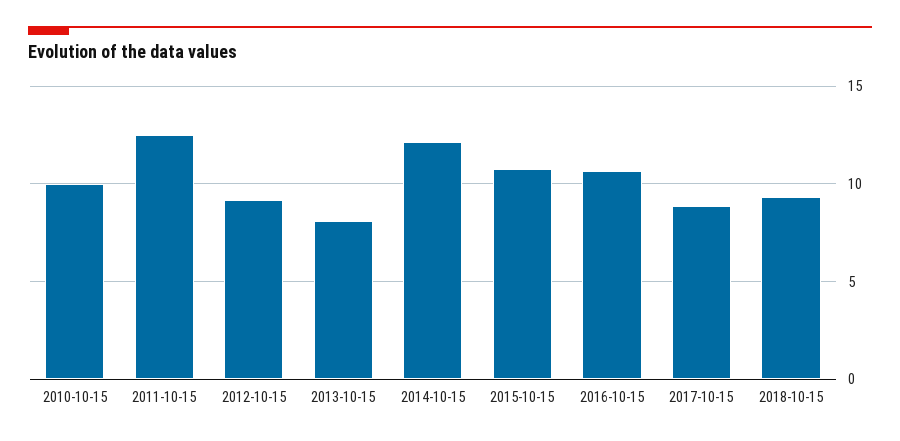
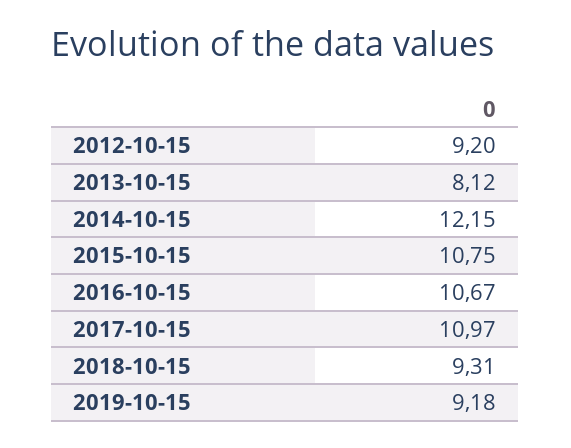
2010-10-15: 10 -> none
2011-10-15: 12.5 -> none
2017-10-15: 9 -> 10.97
2019-10-15: none -> 9.18

